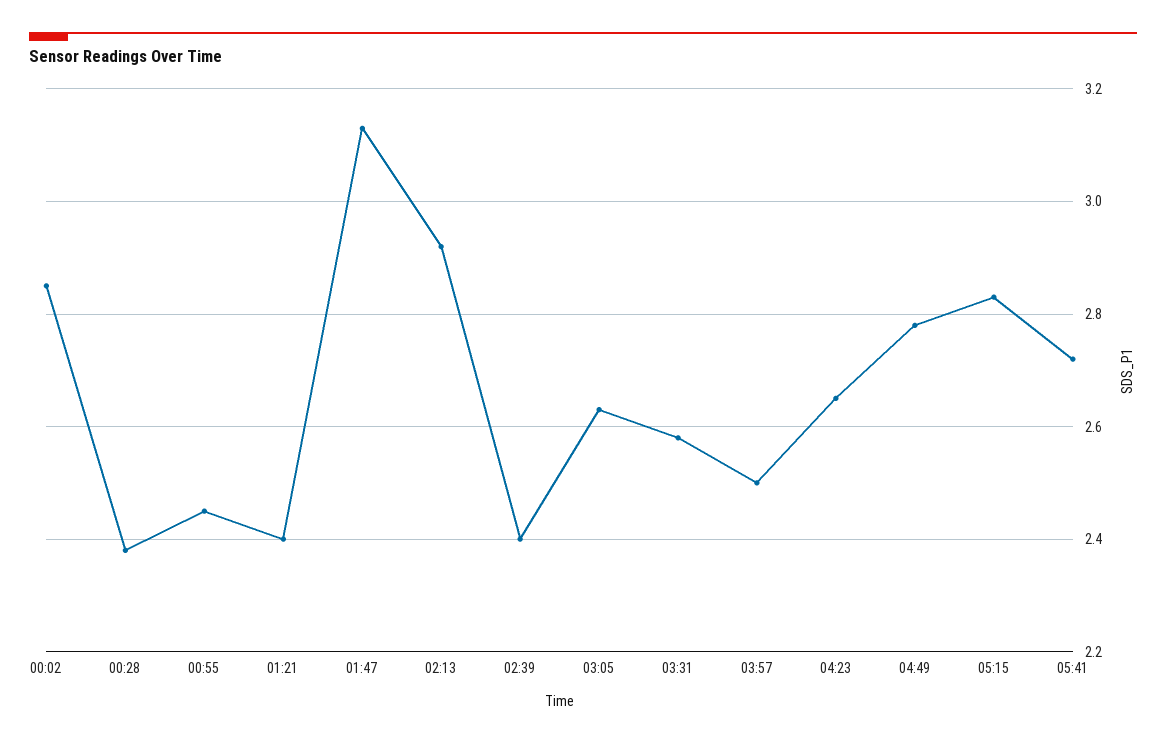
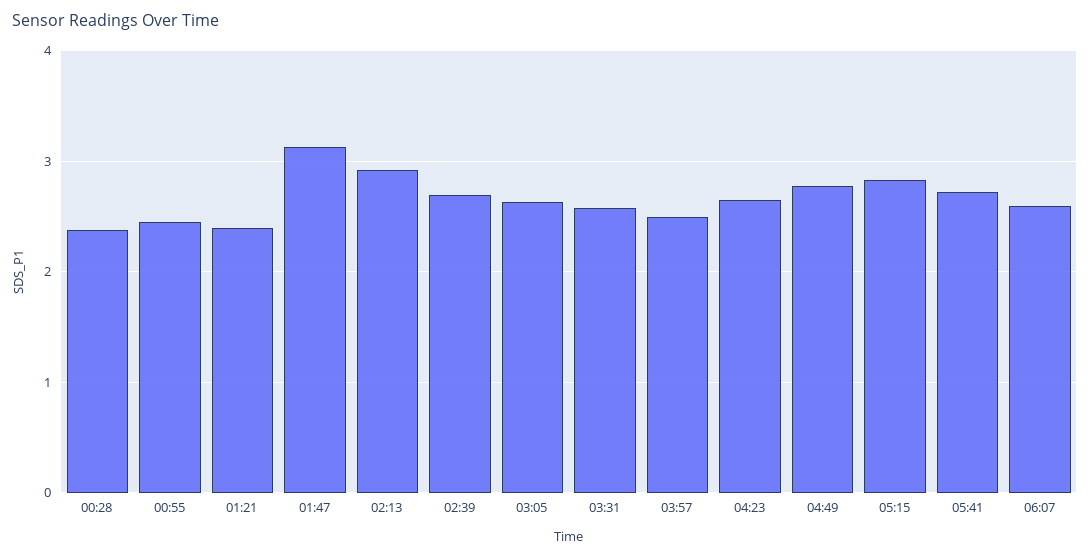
00:02: 2.85 -> none
02:39: 2.4 -> 2.7
06:07: none -> 2.6

